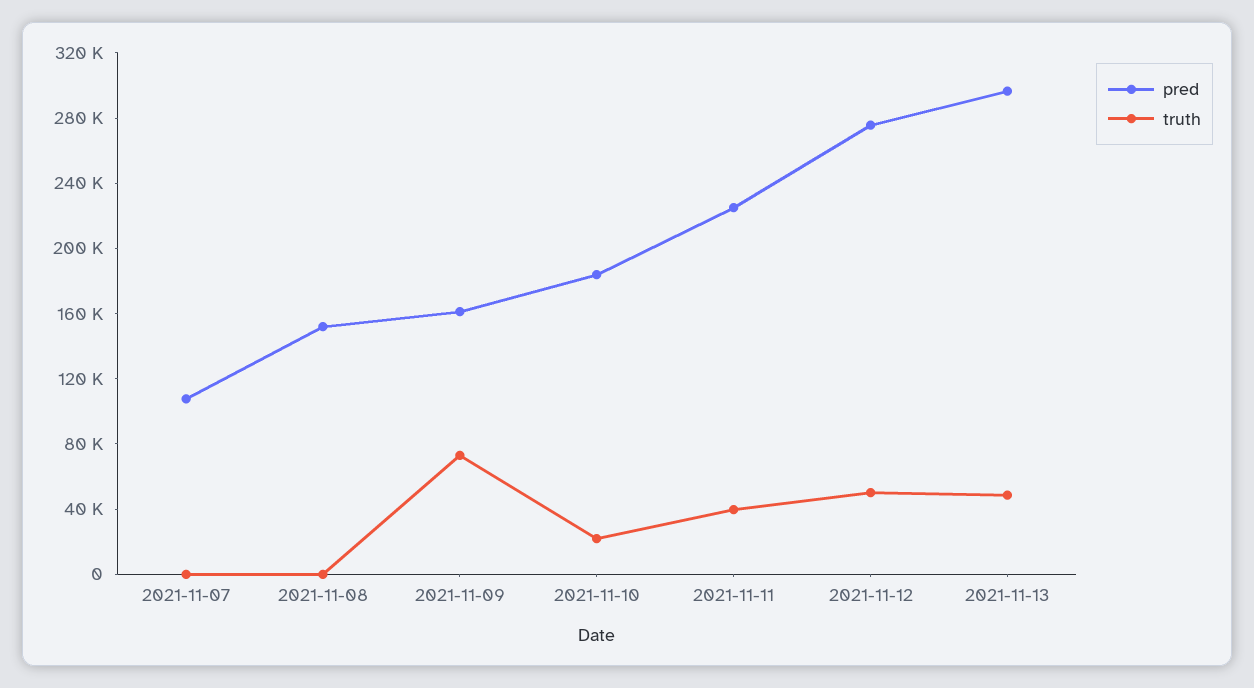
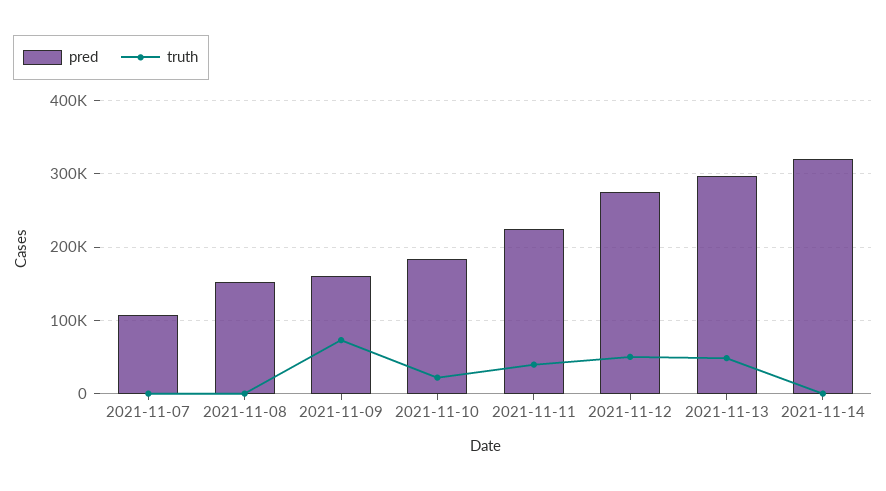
pred, 2021-11-14: none -> 320000
truth, 2021-11-14: none -> 0

